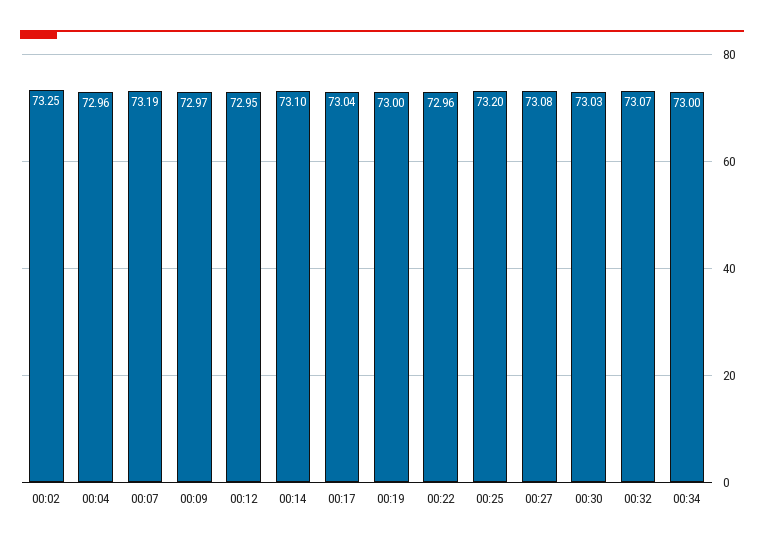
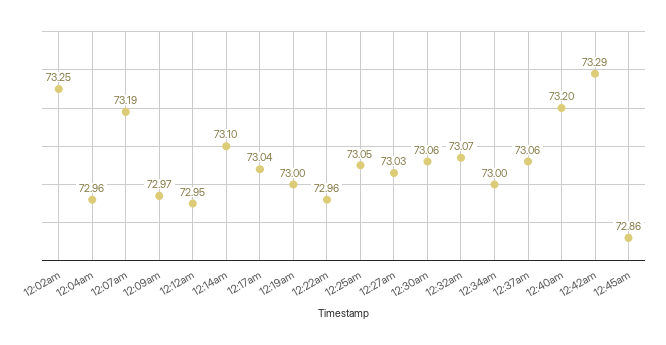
00:25: 73.2 -> 73.05
00:27: 73.08 -> 73.03
00:30: 73.03 -> 73.06
12:37am: none -> 73.06
12:40am: none -> 73.2
12:42am: none -> 73.29
12:45am: none -> 72.86

